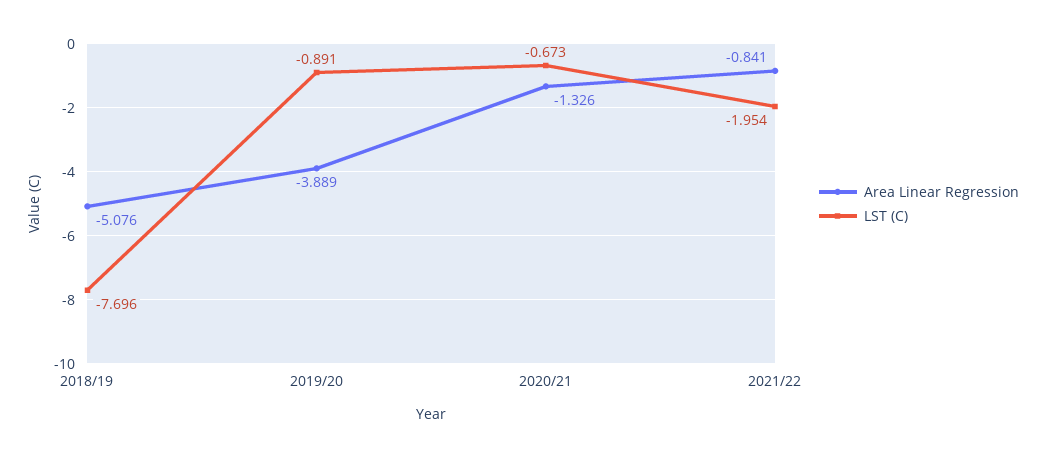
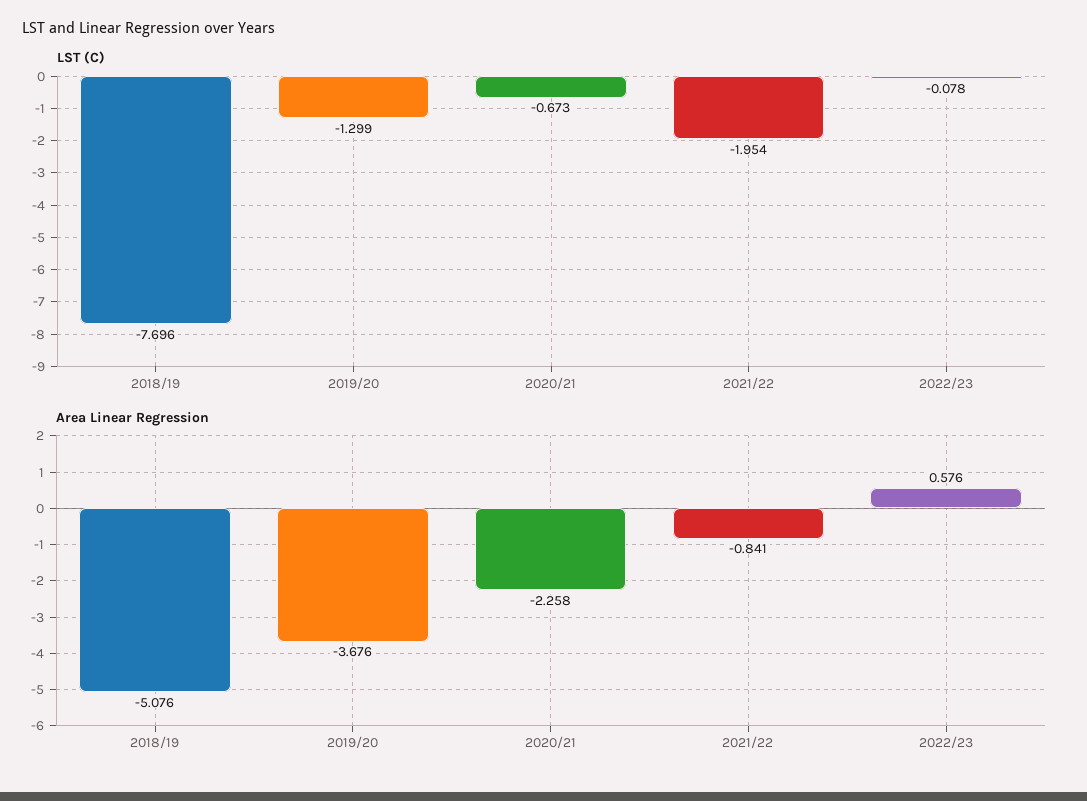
Area Linear Regression, 2019/20: -3.889 -> -3.676
LST (C), 2019/20: -0.891 -> -1.299
Area Linear Regression, 2020/21: -1.326 -> -2.258
LST (C), 2022/23: none -> -0.078
Area Linear Regression, 2022/23: none -> 0.576

